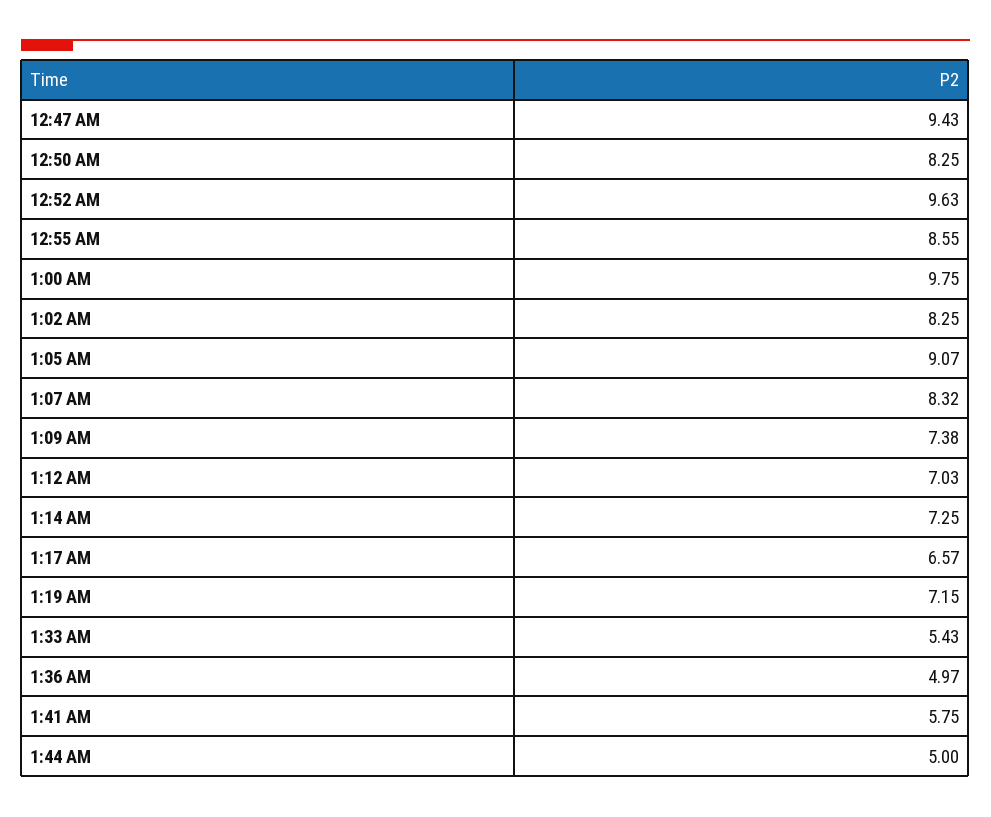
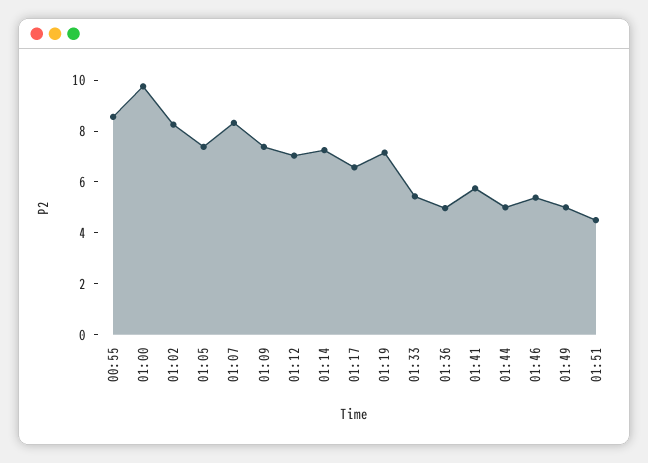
12:47 AM: 9.43 -> none
12:50 AM: 8.25 -> none
12:52 AM: 9.63 -> none
1:05 AM: 9.07 -> 7.5
01:46: none -> 5.5
01:49: none -> 5
01:51: none -> 4.5

